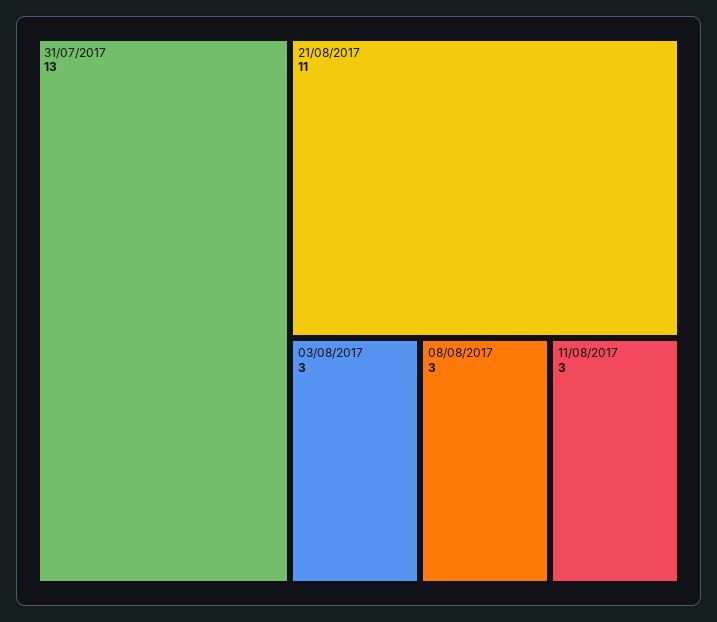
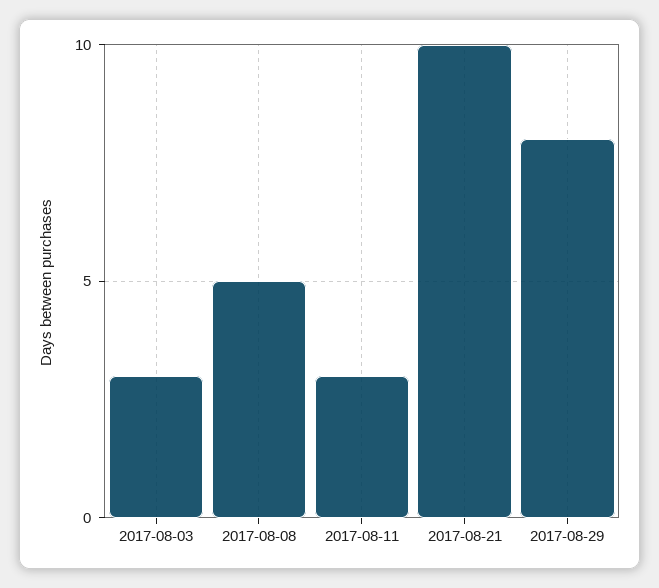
31/07/2017: 13 -> none
21/08/2017: 11 -> 10
08/08/2017: 3 -> 5
2017-08-29: none -> 8

